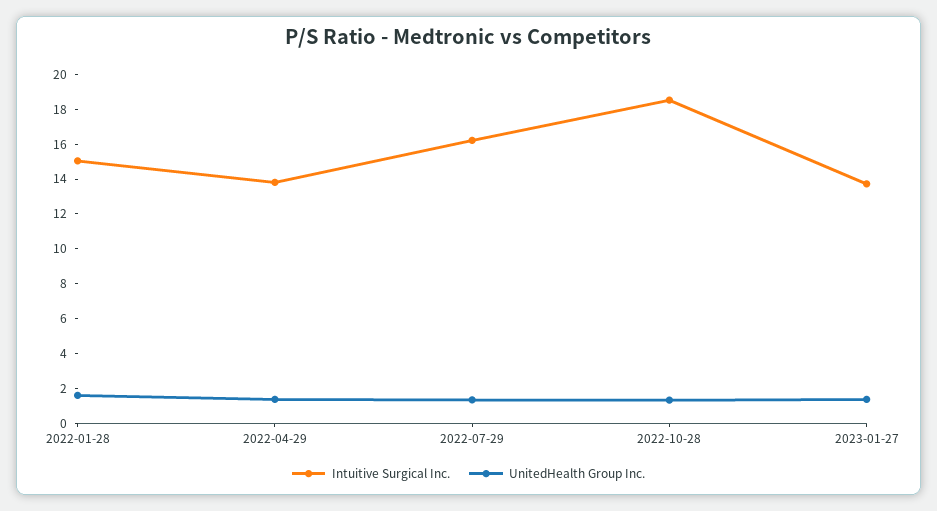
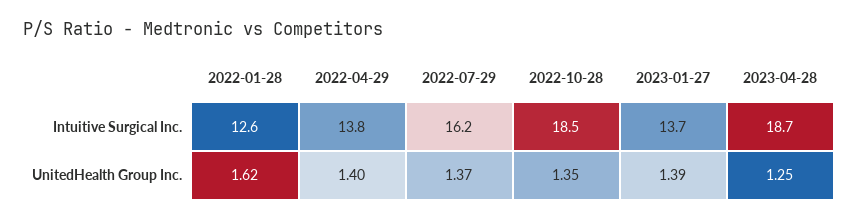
Intuitive Surgical Inc., 2022-01-28: 15 -> 12.6
Intuitive Surgical Inc., 2023-04-28: none -> 18.7
UnitedHealth Group Inc., 2023-04-28: none -> 1.25

